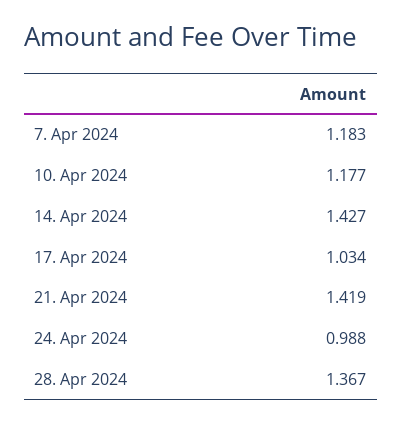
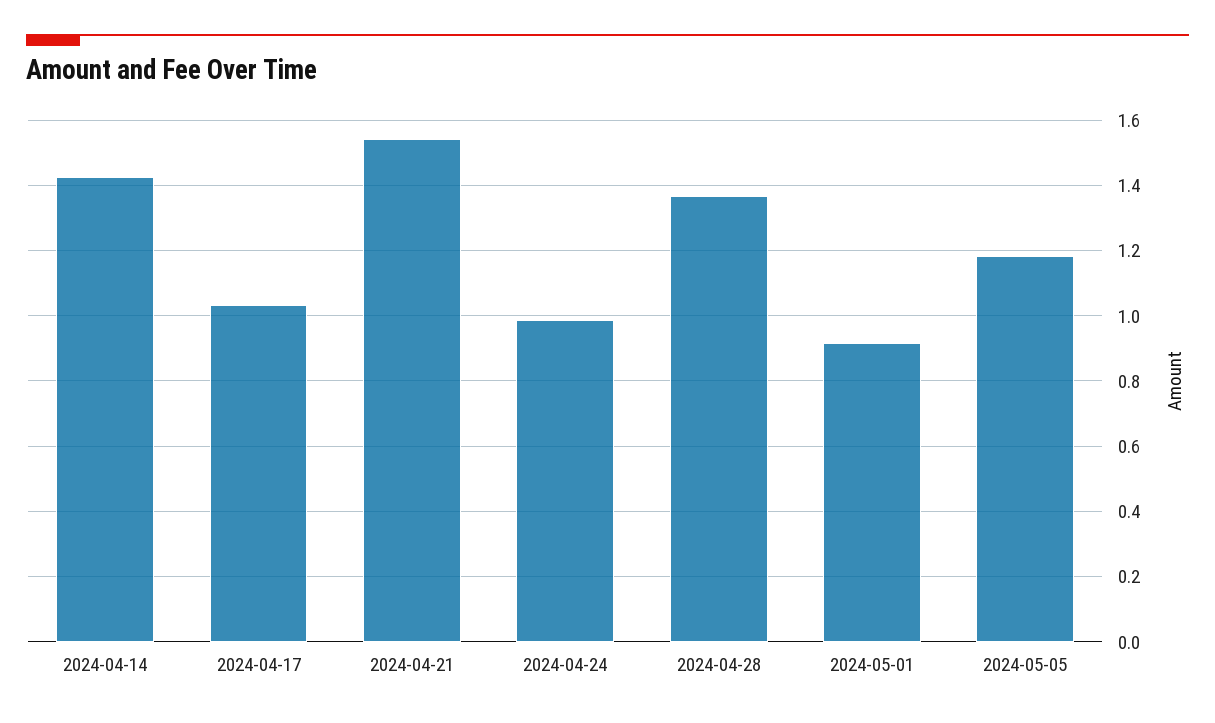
7. Apr 2024: 1.183 -> none
10. Apr 2024: 1.177 -> none
21. Apr 2024: 1.419 -> 1.54
2024-05-01: none -> 0.92
2024-05-05: none -> 1.18

